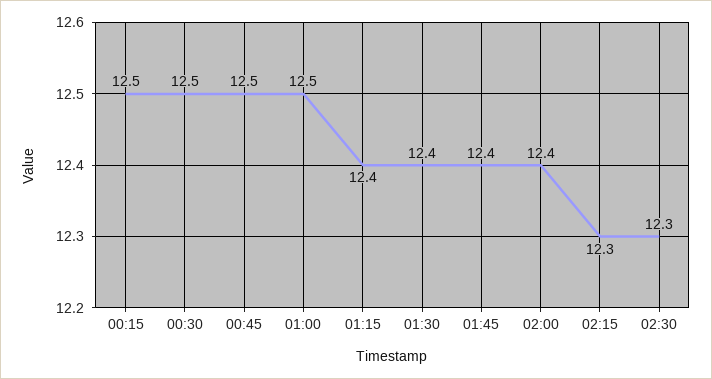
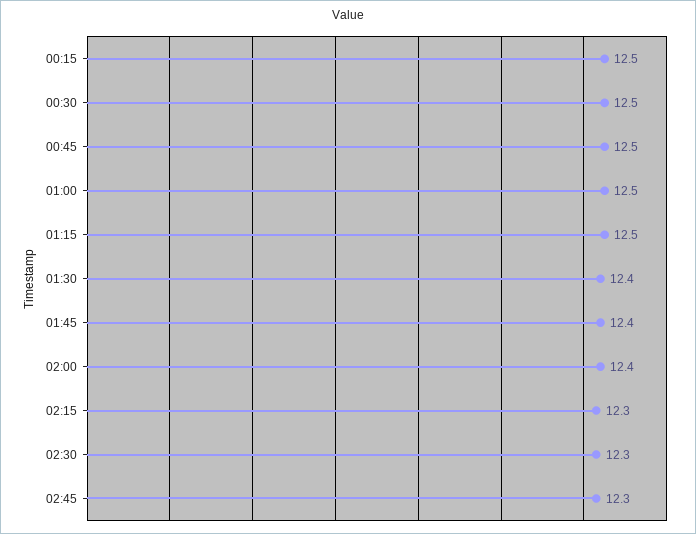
01:15: 12.4 -> 12.5
02:45: none -> 12.3

